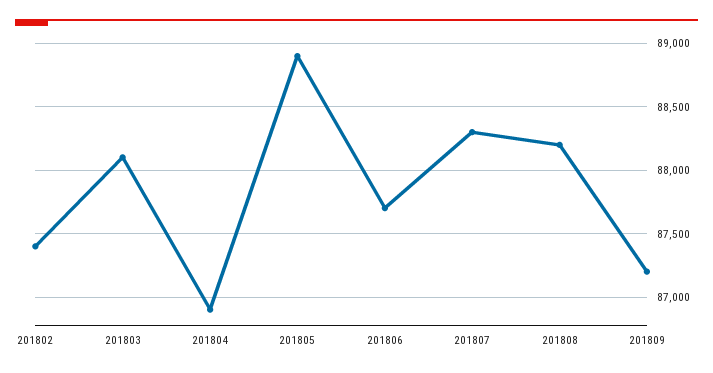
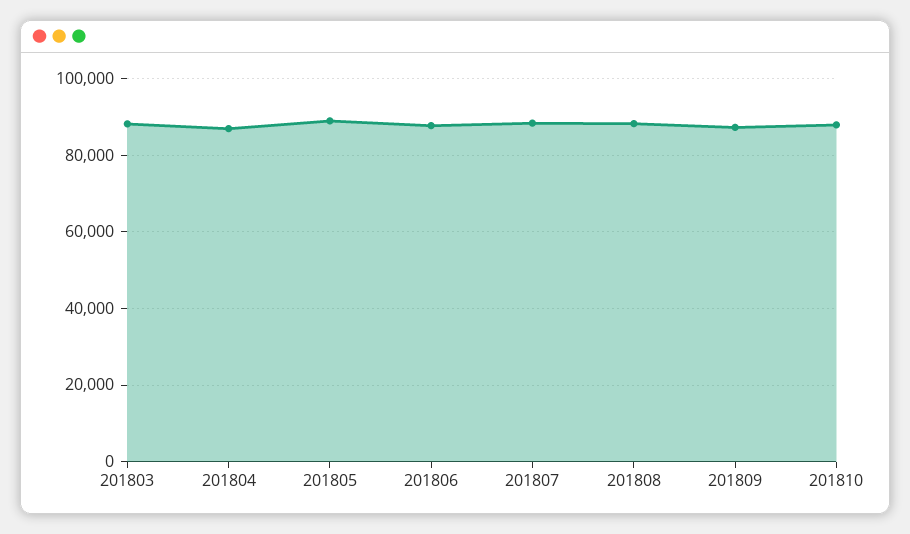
201802: 87400 -> none
201810: none -> 88000

